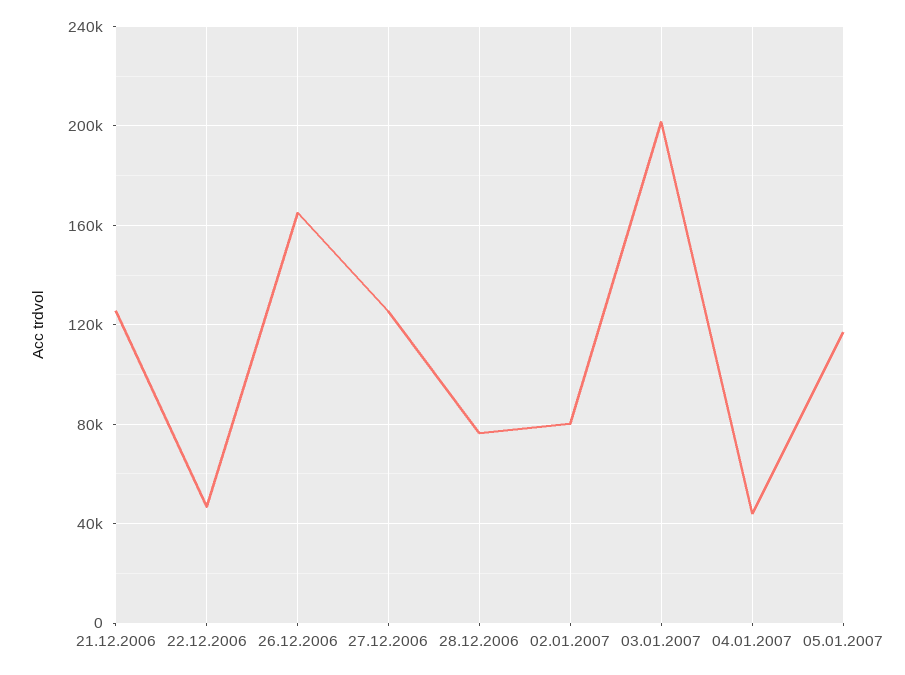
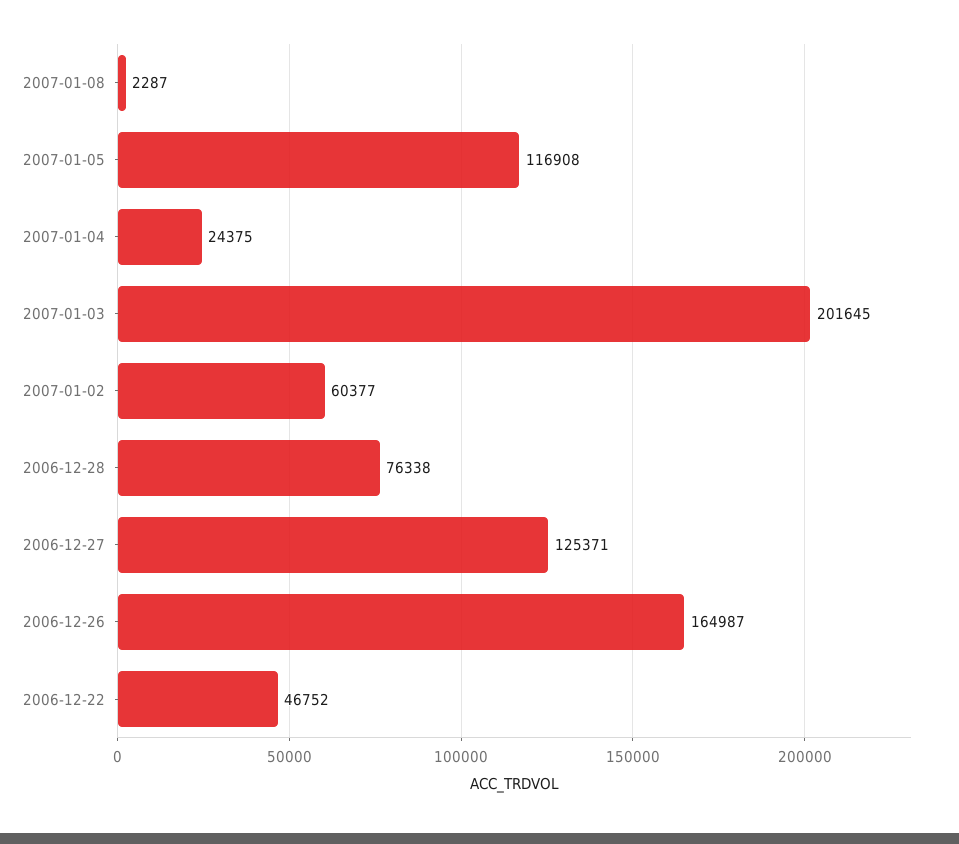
21.12.2006: 125000 -> none
02.01.2007: 80000 -> 60377
04.01.2007: 45000 -> 24375
2007-01-08: none -> 2287

